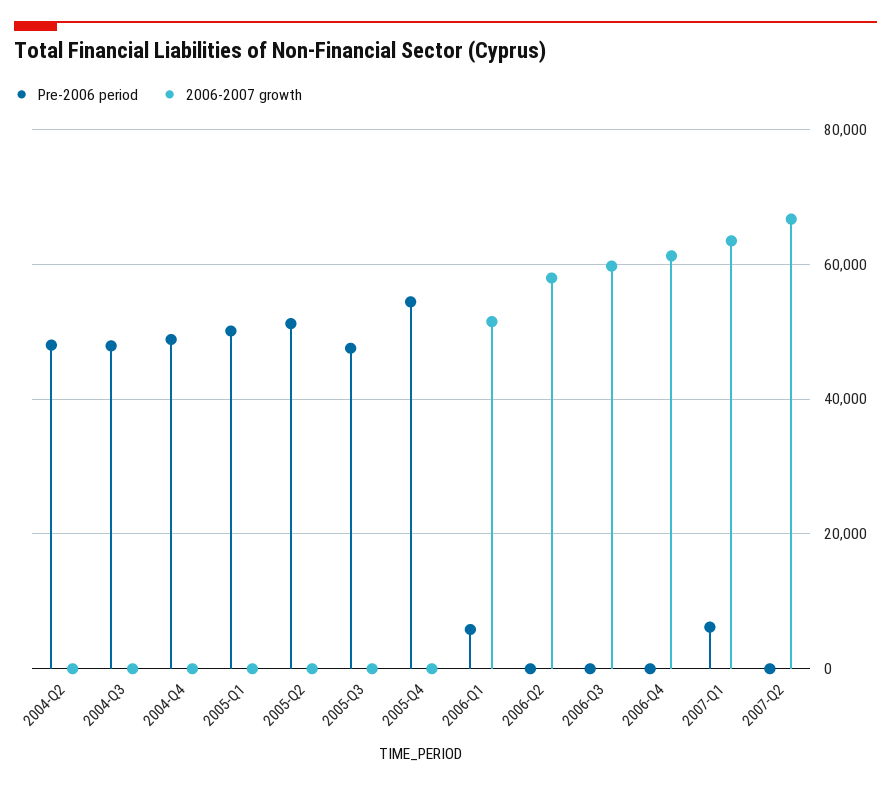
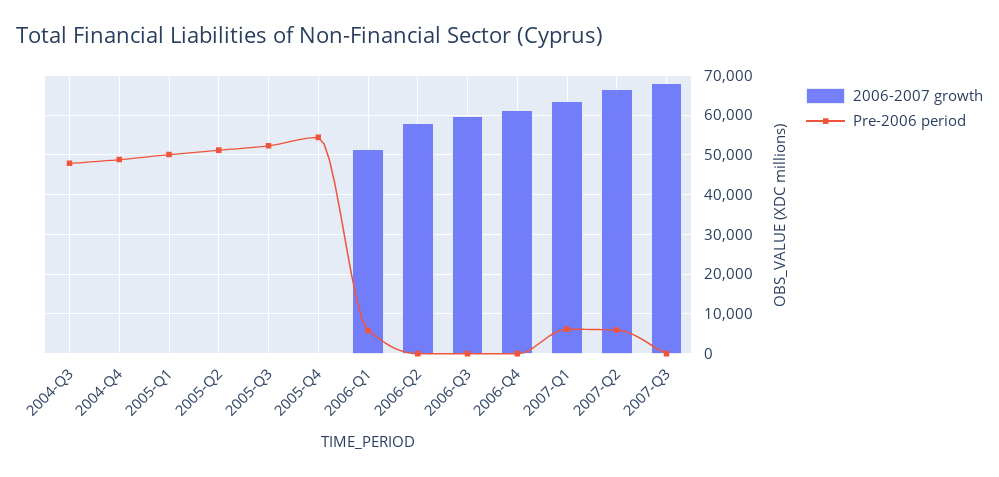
Pre-2006 period, 2004-Q2: 48000 -> none
2006-2007 growth, 2004-Q2: 0 -> none
Pre-2006 period, 2005-Q3: 48000 -> 52000
Pre-2006 period, 2007-Q2: 0 -> 6000
2006-2007 growth, 2007-Q3: none -> 68000
Pre-2006 period, 2007-Q3: none -> 0

